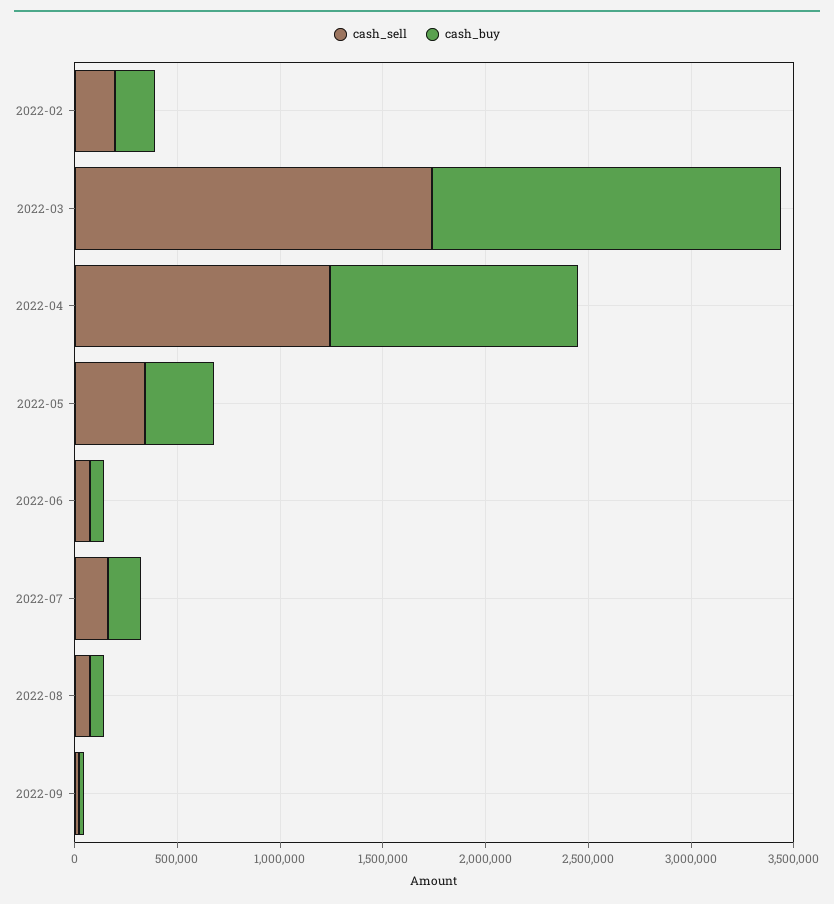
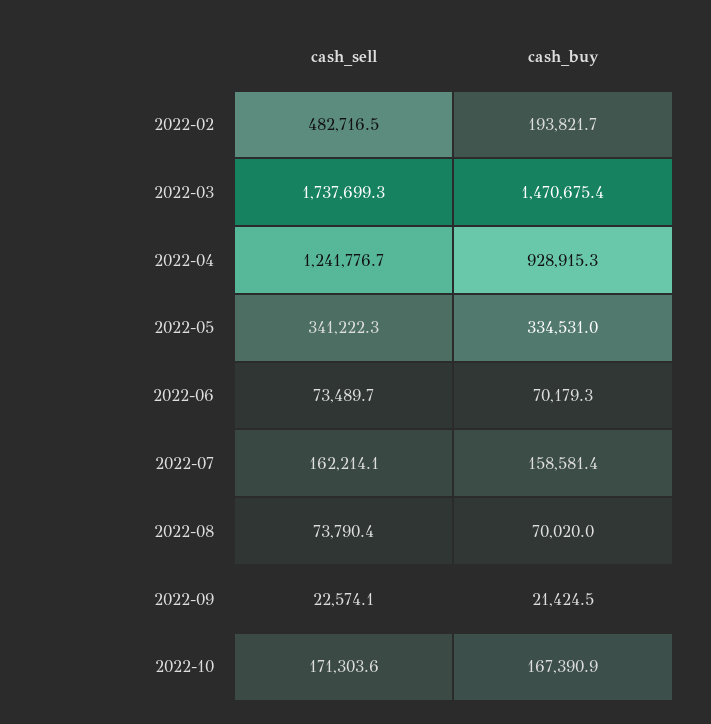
cash_sell, 2022-02: 200000 -> 482716.5
cash_buy, 2022-03: 1700000 -> 1470675.4
cash_buy, 2022-04: 1200000 -> 928915.3
cash_sell, 2022-10: none -> 171303.6
cash_buy, 2022-10: none -> 167390.9

